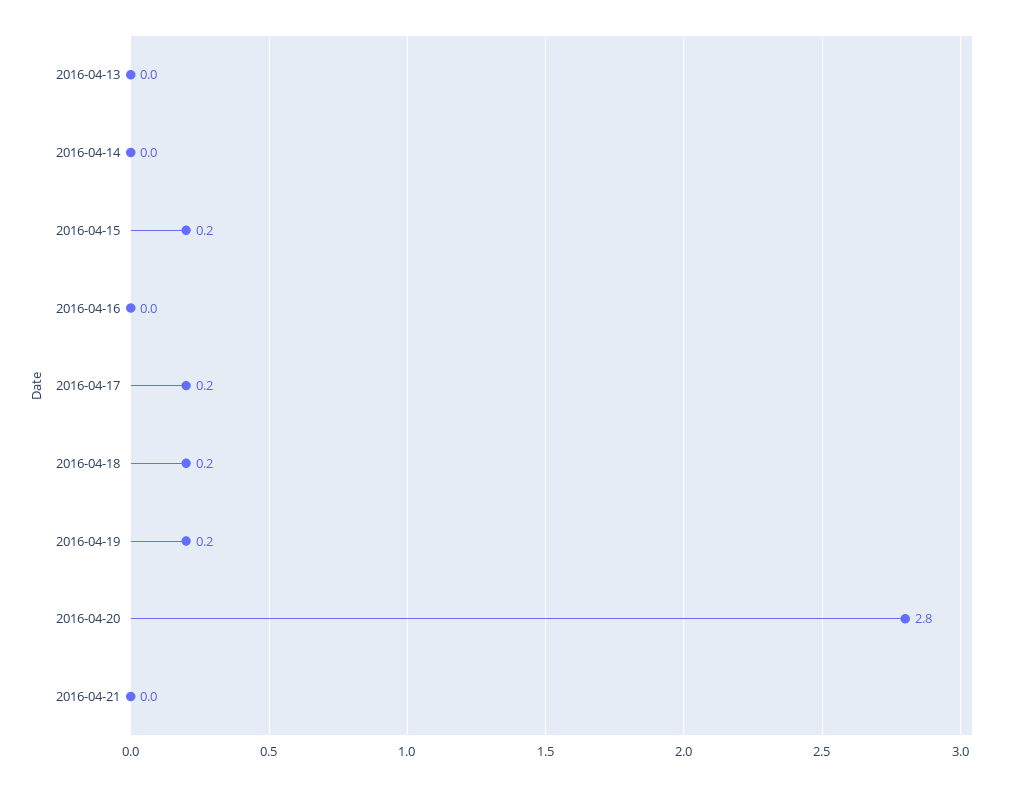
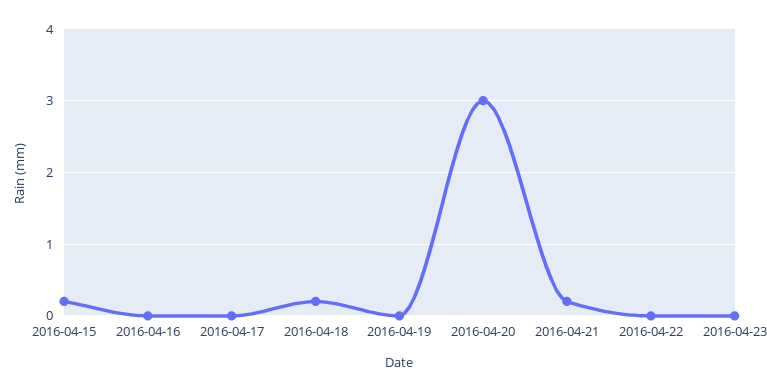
2016-04-13: 0 -> none
2016-04-14: 0 -> none
2016-04-17: 0.2 -> 0
2016-04-19: 0.2 -> 0
2016-04-20: 2.8 -> 3
2016-04-21: 0 -> 0.2
2016-04-22: none -> 0
2016-04-23: none -> 0

